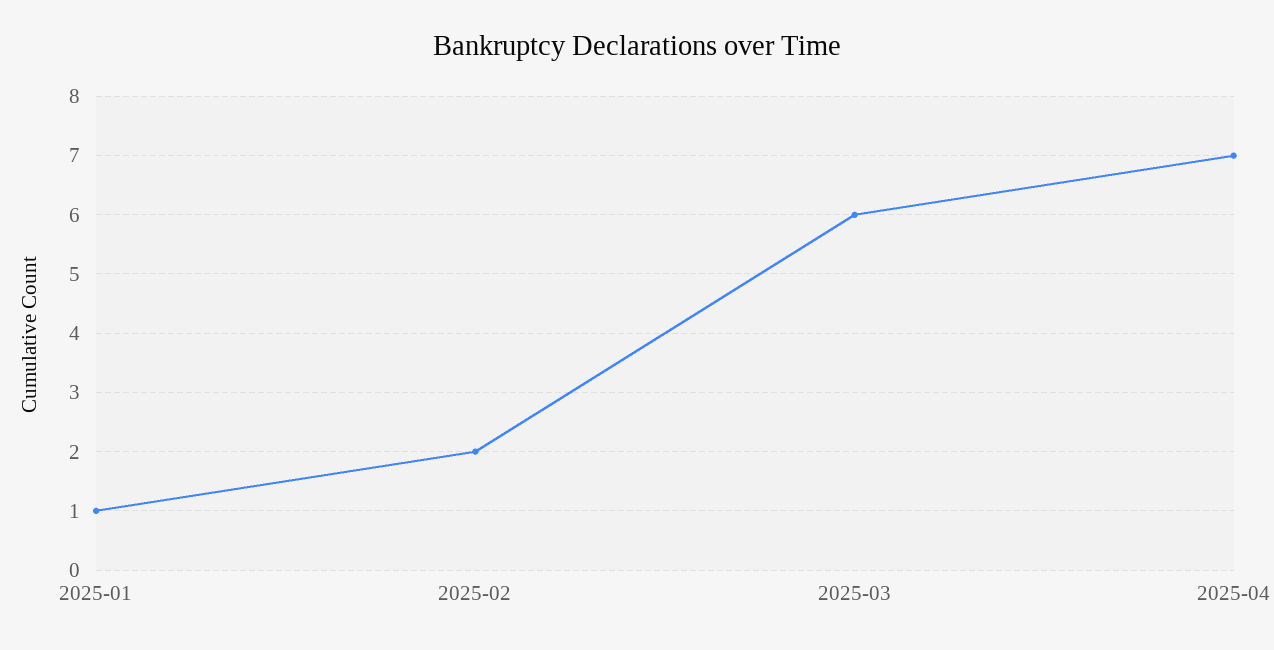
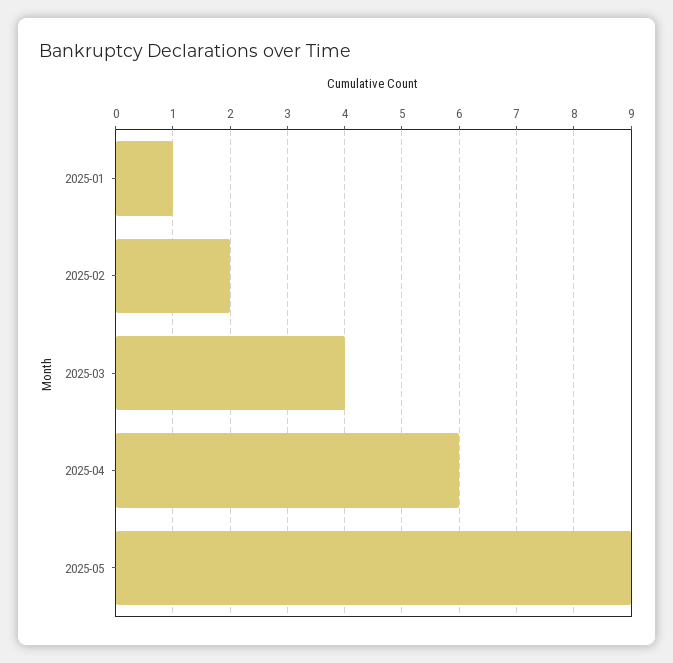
2025-03: 6 -> 4
2025-04: 7 -> 6
2025-05: none -> 9

